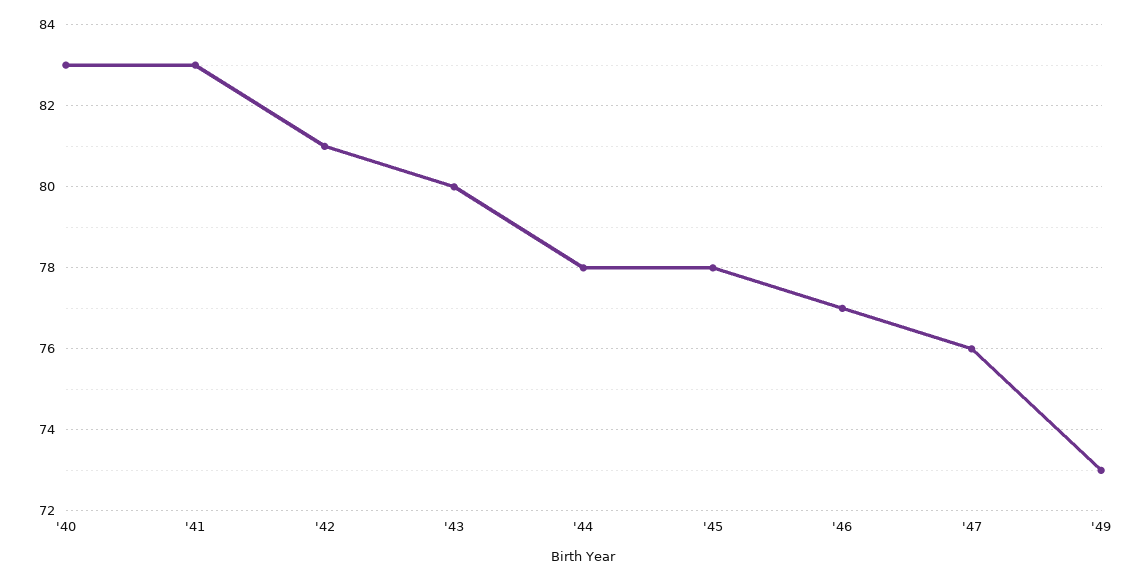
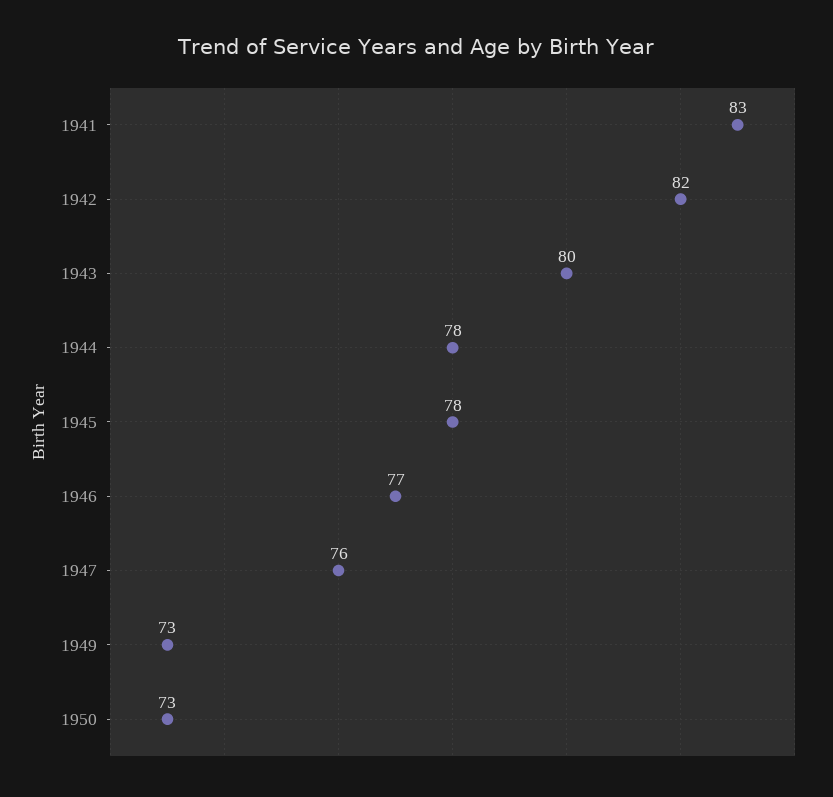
'40: 83 -> none
'42: 81 -> 82
1950: none -> 73

